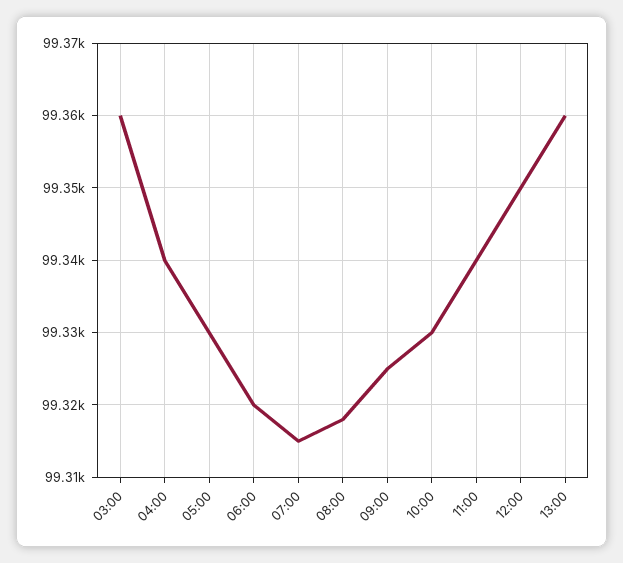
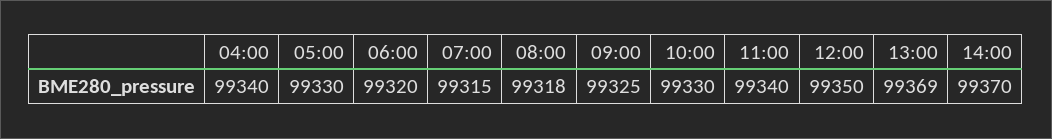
03:00: 99360 -> none
13:00: 99360 -> 99369
14:00: none -> 99370

